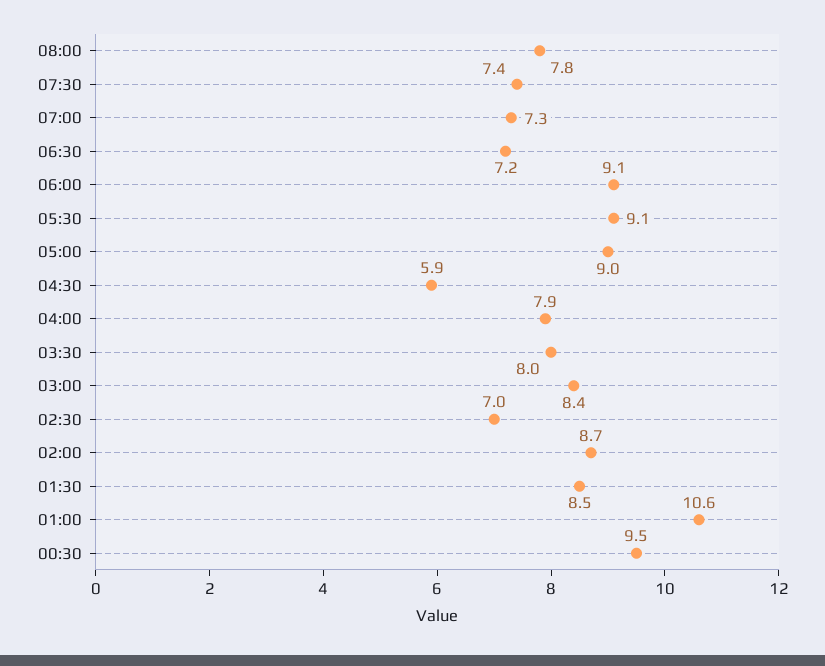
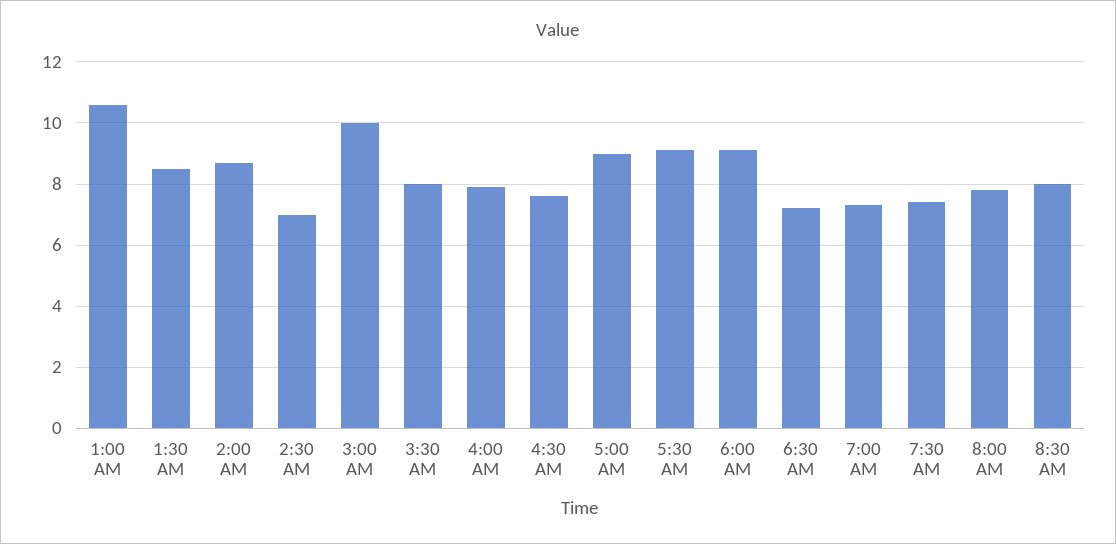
04:30: 5.9 -> 7.5
03:00: 8.4 -> 10
00:30: 9.5 -> none
8:30 AM: none -> 8

